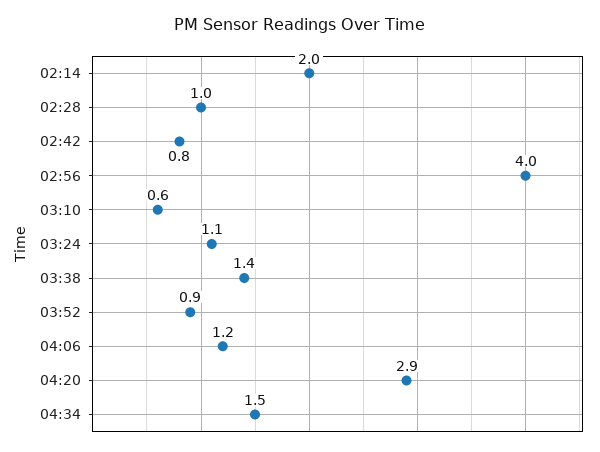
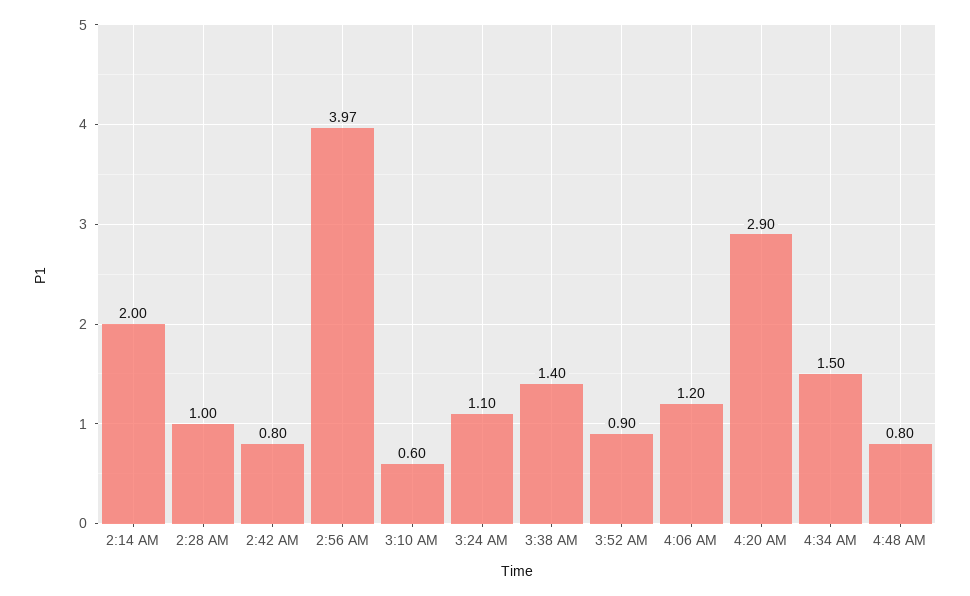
4:48 AM: none -> 0.8

